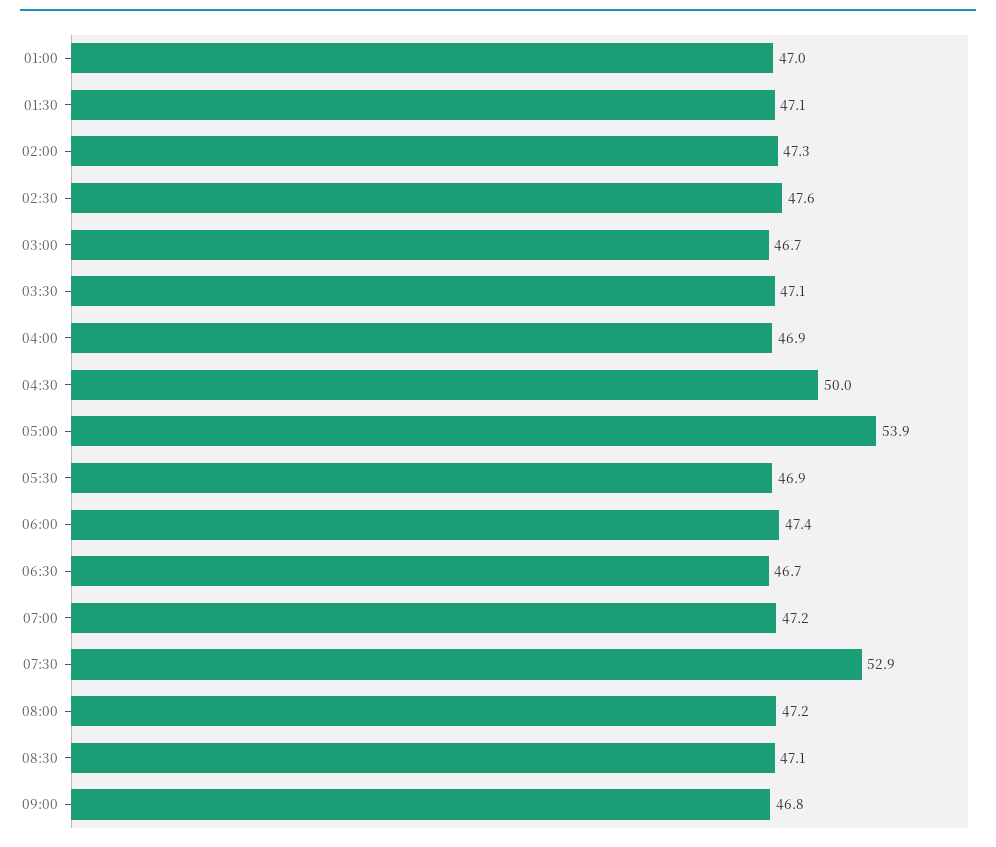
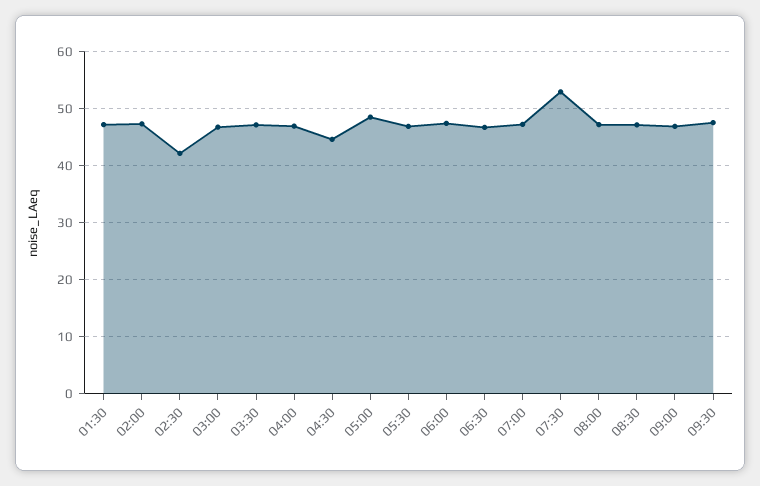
01:00: 47 -> none
02:30: 47.6 -> 42
04:30: 50 -> 44
05:00: 53.9 -> 48
09:30: none -> 48

